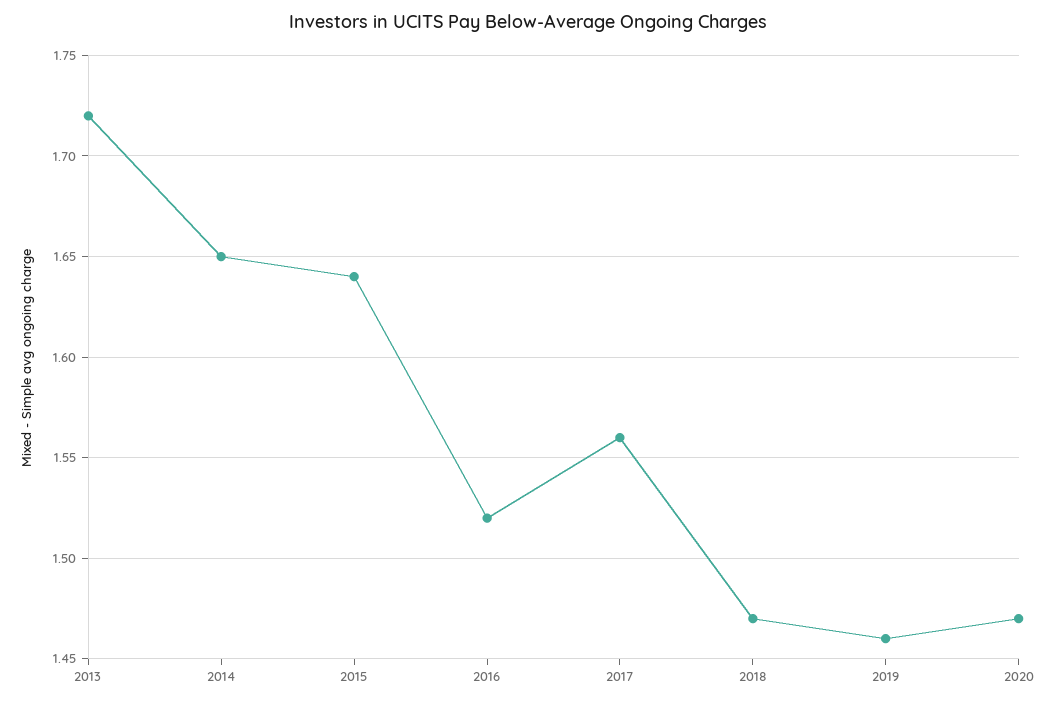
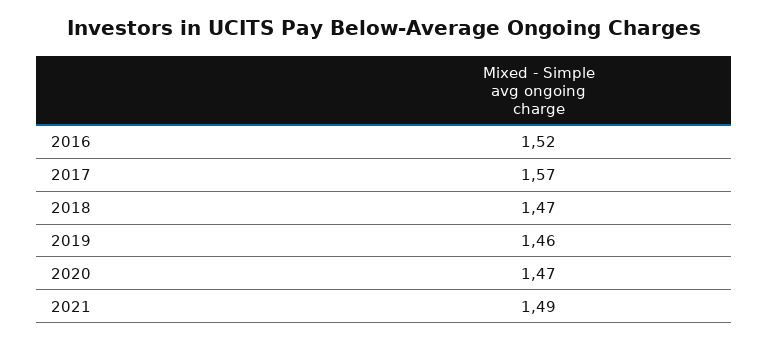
2013: 1.72 -> none
2014: 1.65 -> none
2015: 1.64 -> none
2017: 1.56 -> 1.57
2021: none -> 1.49

